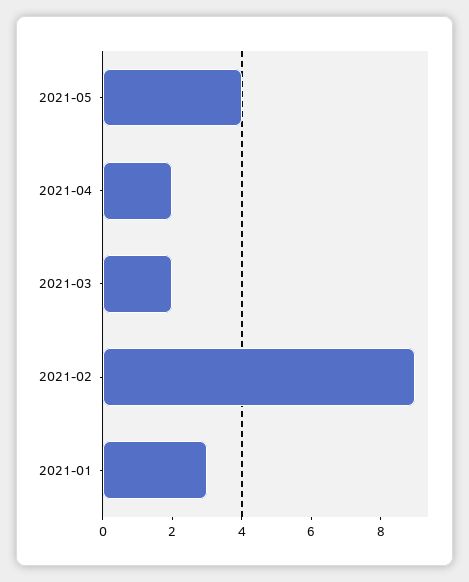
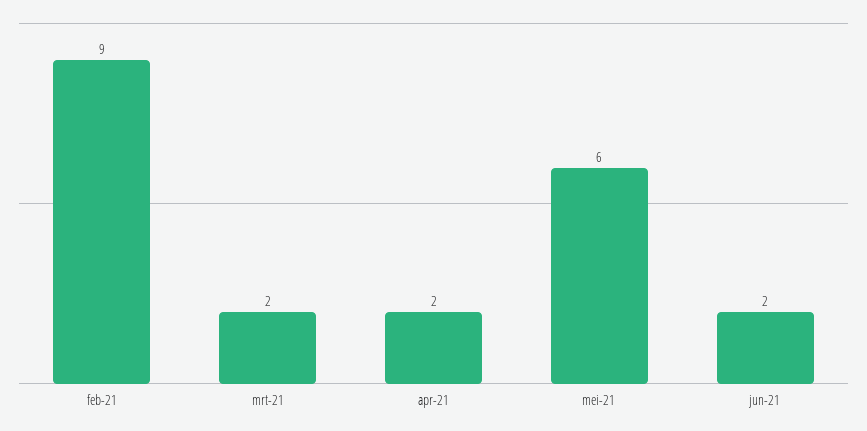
2021-05: 4 -> 6
2021-01: 3 -> none
jun-21: none -> 2

